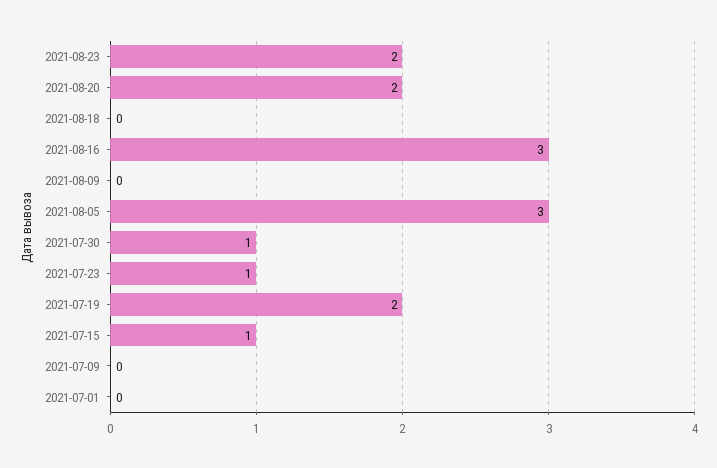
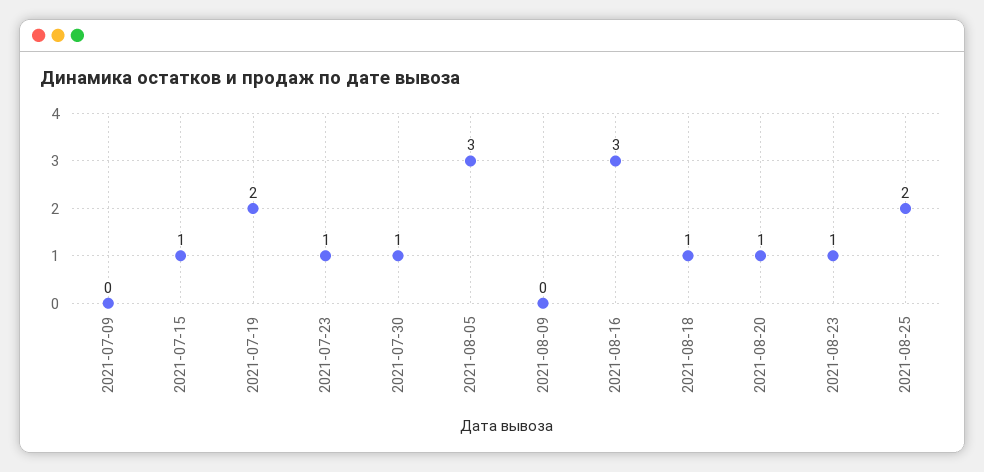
2021-08-23: 2 -> 1
2021-08-20: 2 -> 1
2021-08-18: 0 -> 1
2021-07-01: 0 -> none
2021-08-25: none -> 2

